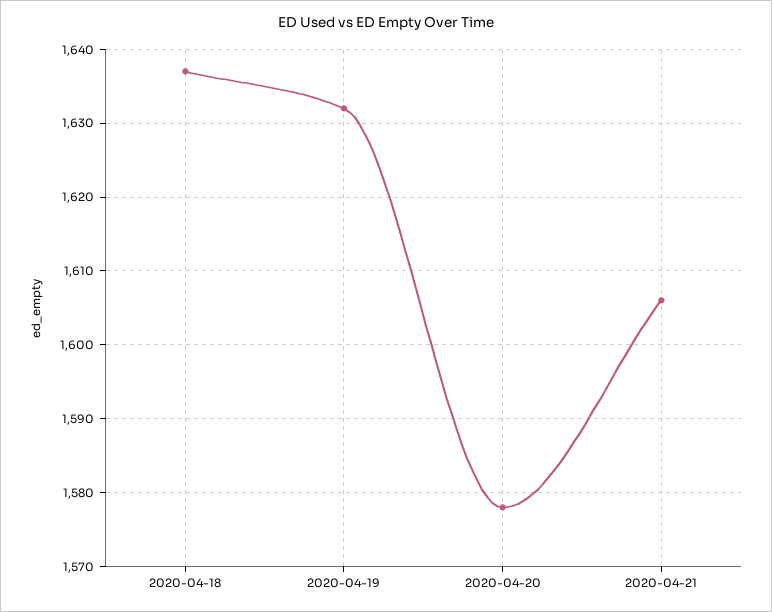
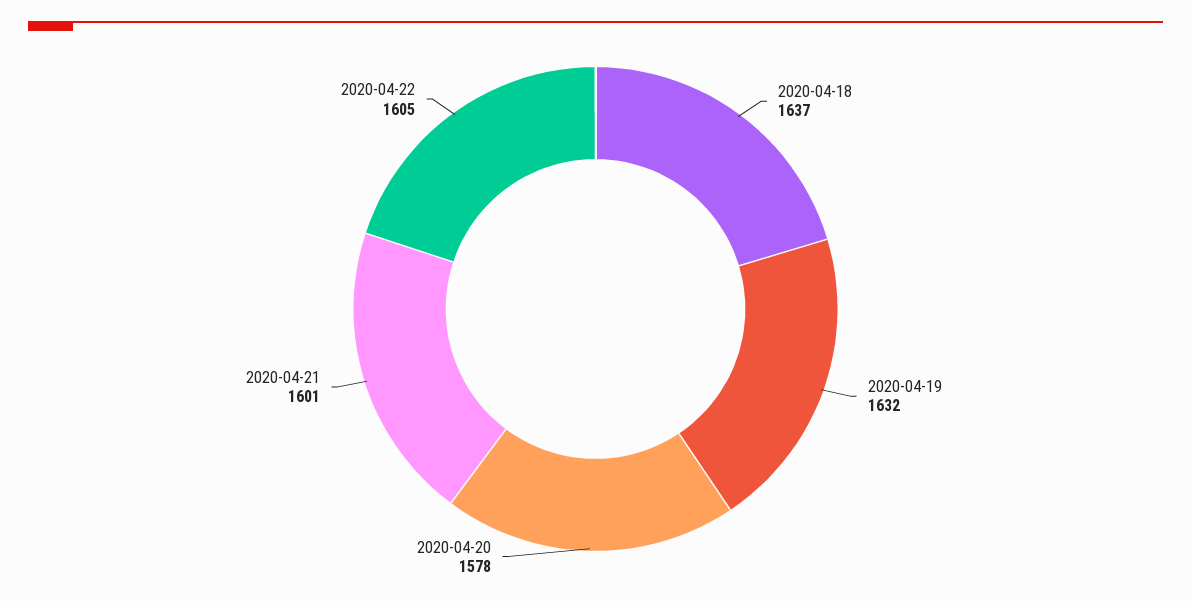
2020-04-21: 1606 -> 1601
2020-04-22: none -> 1605

